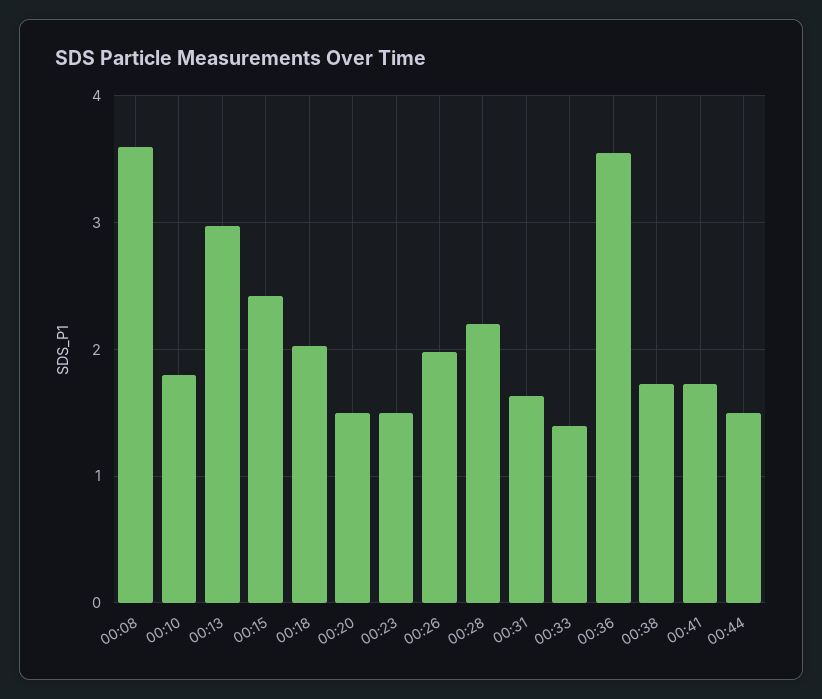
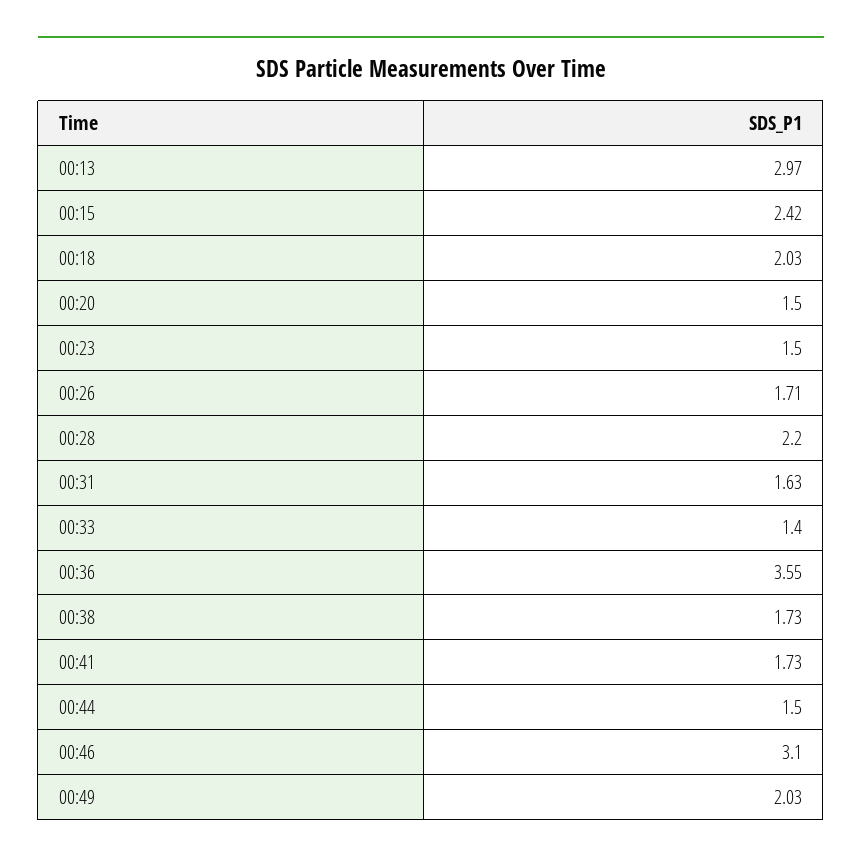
00:08: 3.6 -> none
00:10: 1.8 -> none
00:26: 2 -> 1.71
00:46: none -> 3.1
00:49: none -> 2.03

